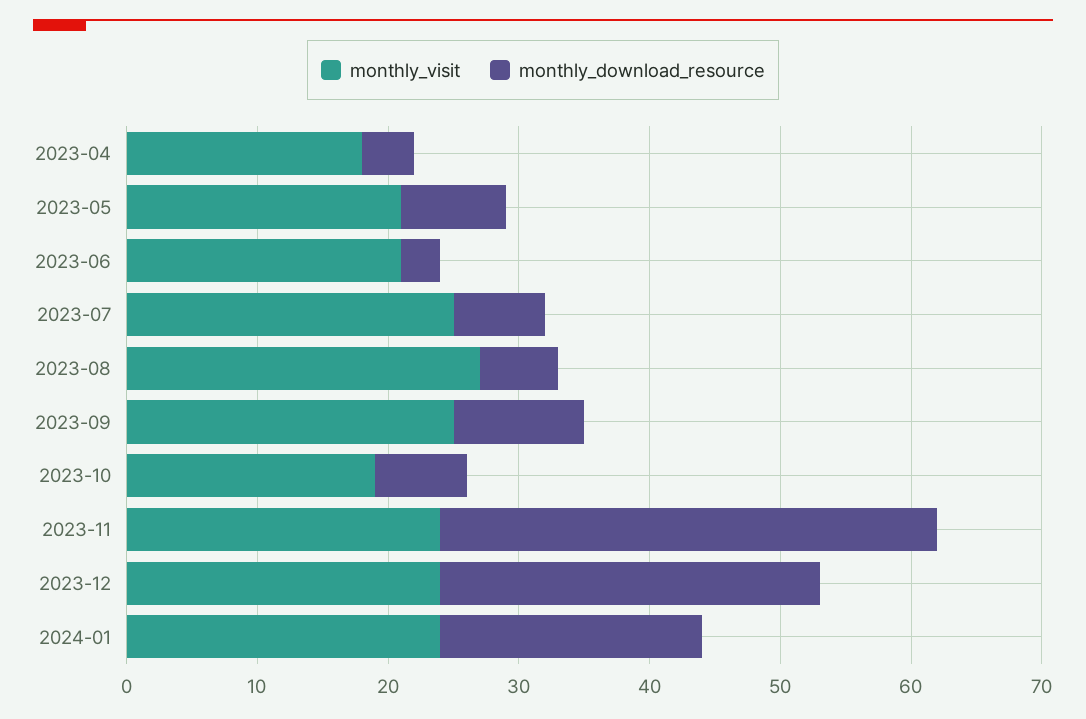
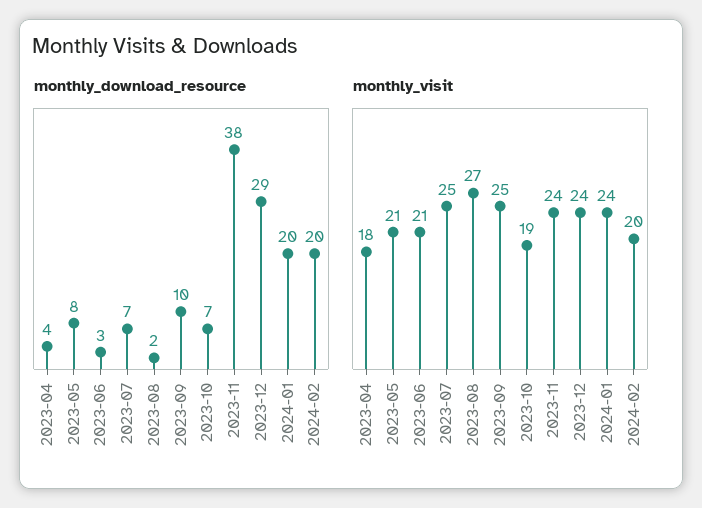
monthly_download_resource, 2023-08: 6 -> 2
monthly_download_resource, 2024-02: none -> 20
monthly_visit, 2024-02: none -> 20

